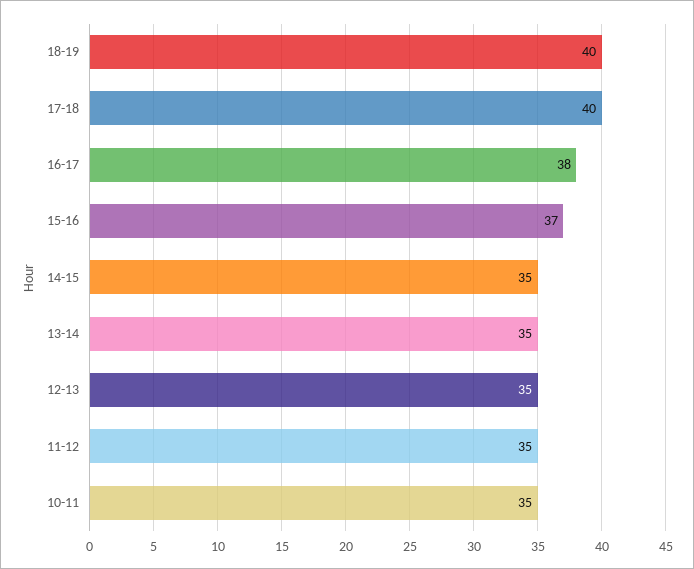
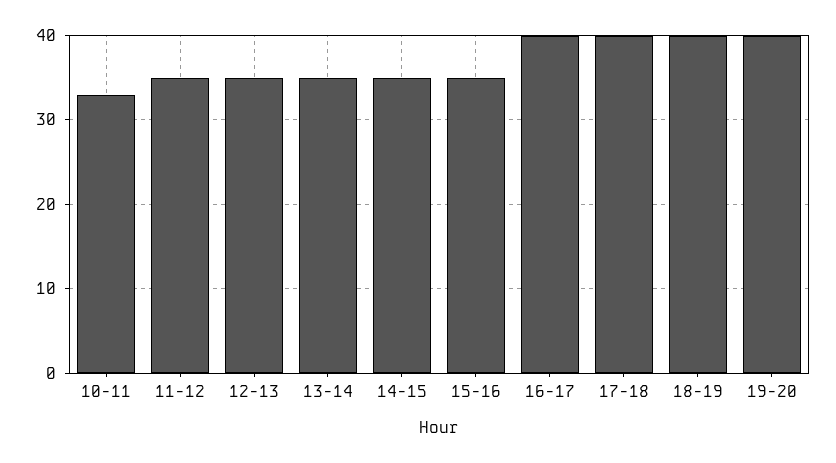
16-17: 38 -> 40
15-16: 37 -> 35
10-11: 35 -> 33
19-20: none -> 40

